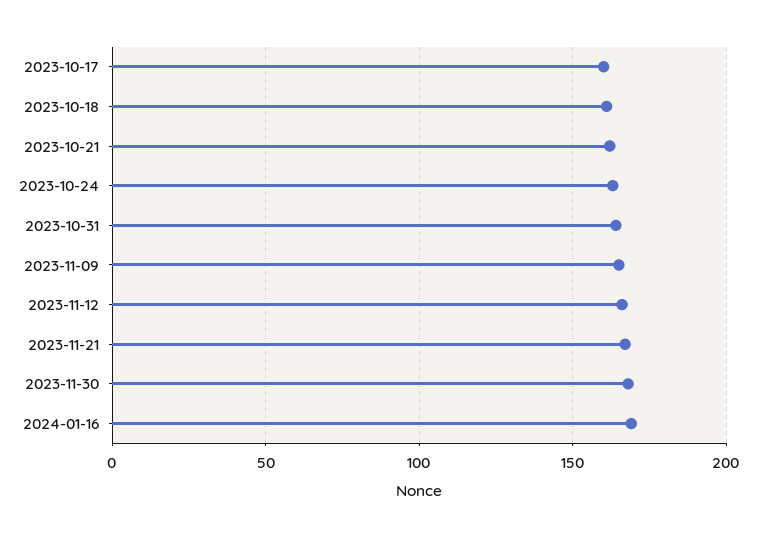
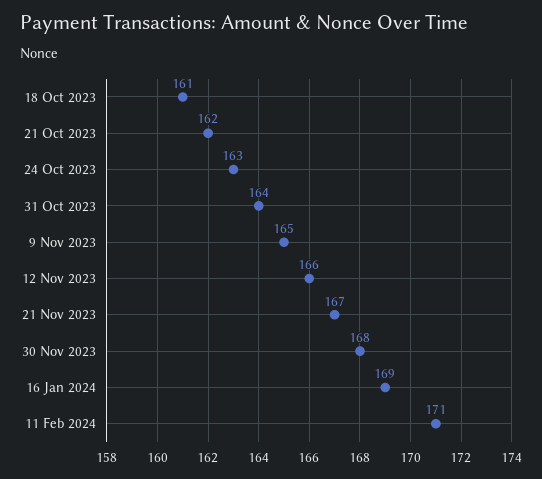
2023-10-17: 160 -> none
11 Feb 2024: none -> 171

